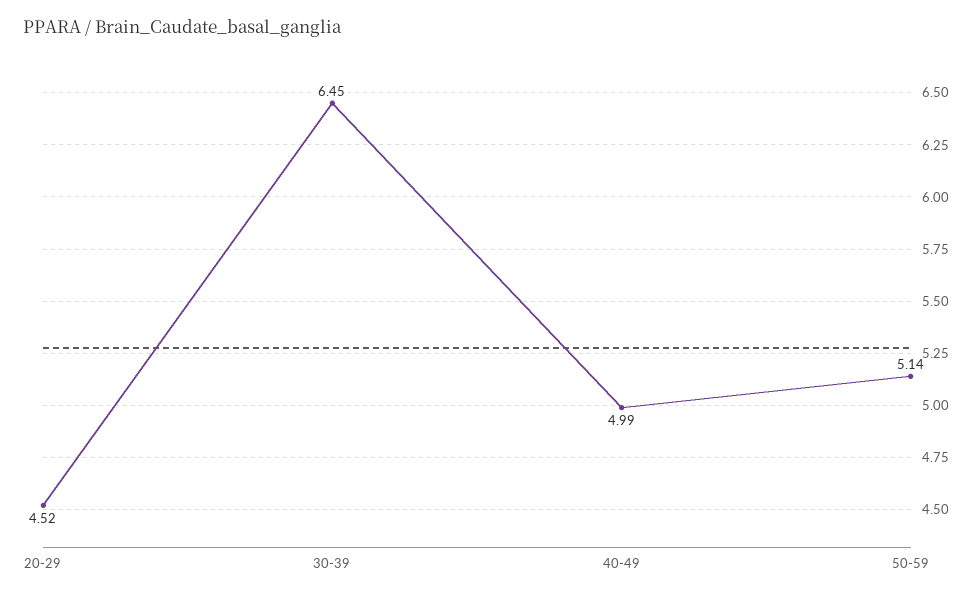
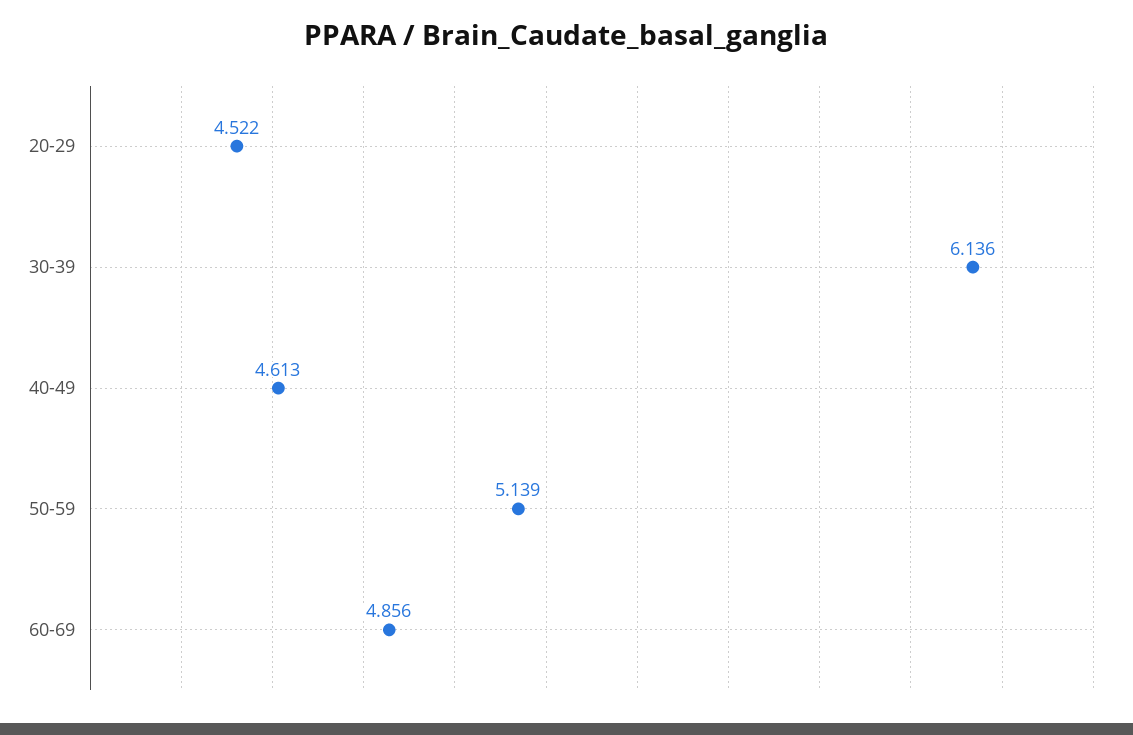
30-39: 6.45 -> 6.136
40-49: 4.99 -> 4.613
60-69: none -> 4.856

